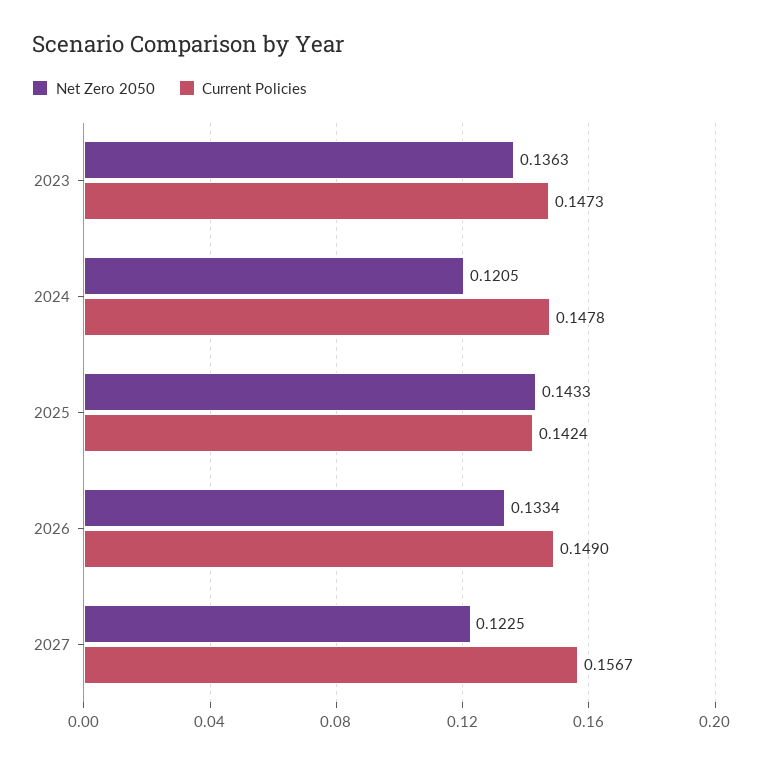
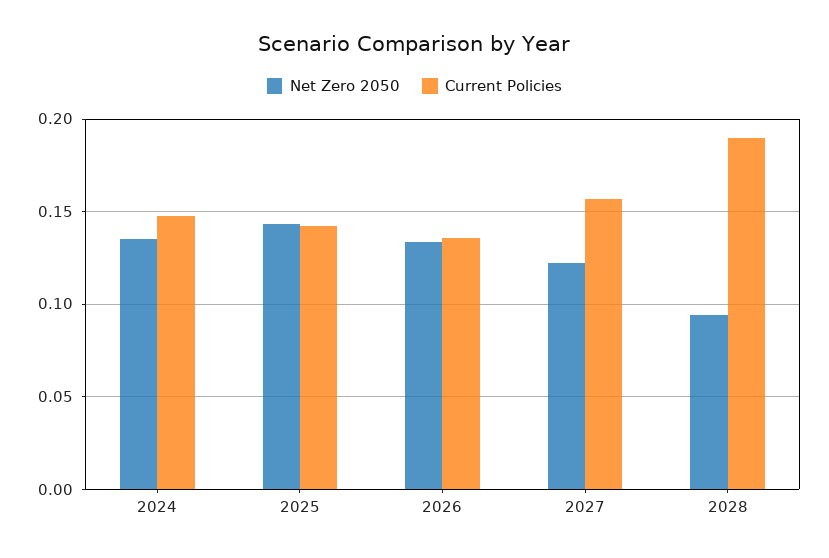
Net Zero 2050, 2023: 0.1363 -> none
Current Policies, 2023: 0.1473 -> none
Net Zero 2050, 2024: 0.1205 -> 0.135
Current Policies, 2026: 0.149 -> 0.135
Net Zero 2050, 2028: none -> 0.095
Current Policies, 2028: none -> 0.19

